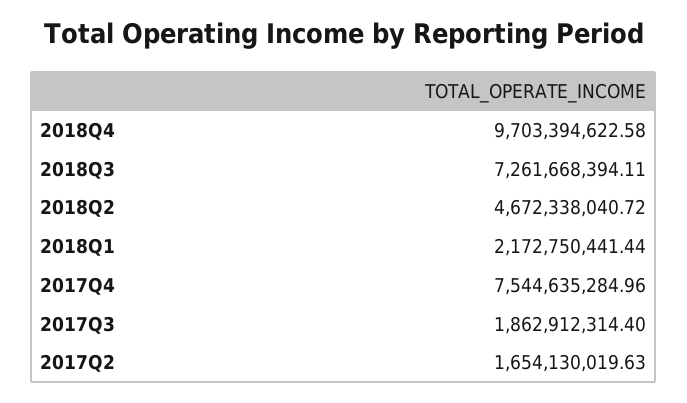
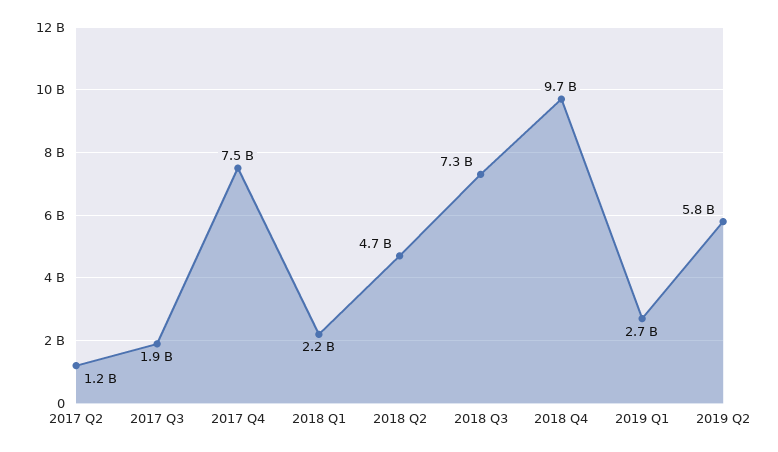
2017Q2: 1654130019.63 -> 1200000000
2019 Q1: none -> 2700000000
2019 Q2: none -> 5800000000

